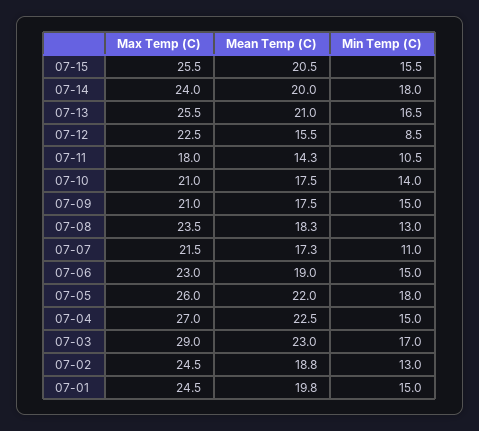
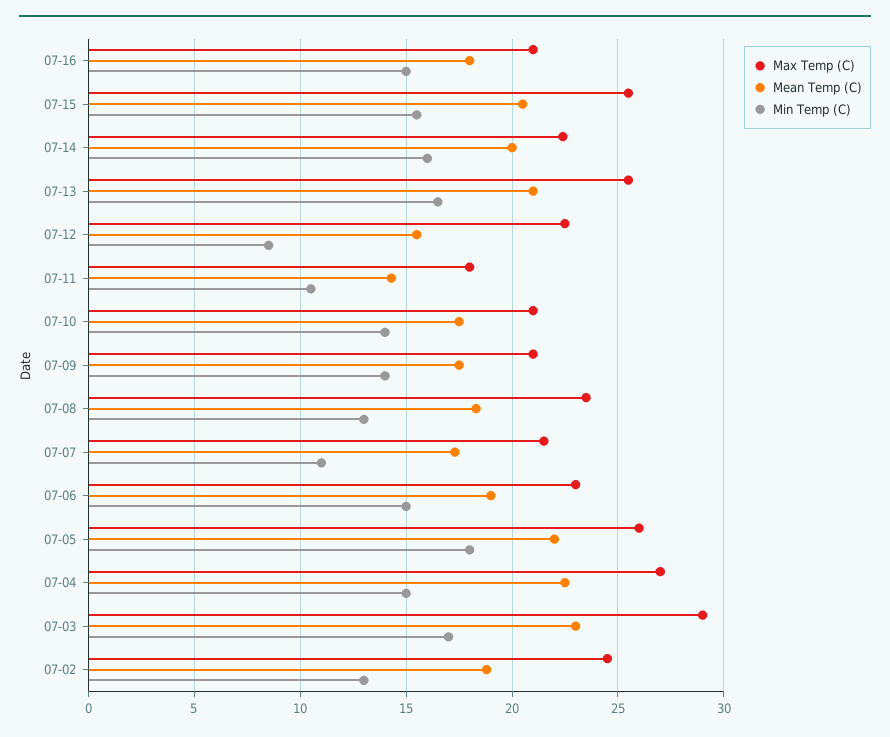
Max Temp (C), 07-14: 24 -> 22.5
Min Temp (C), 07-14: 18 -> 16
Min Temp (C), 07-09: 15 -> 14
Max Temp (C), 07-01: 24.5 -> none
Mean Temp (C), 07-01: 19.8 -> none
Min Temp (C), 07-01: 15 -> none
Max Temp (C), 07-16: none -> 21
Mean Temp (C), 07-16: none -> 18
Min Temp (C), 07-16: none -> 15

